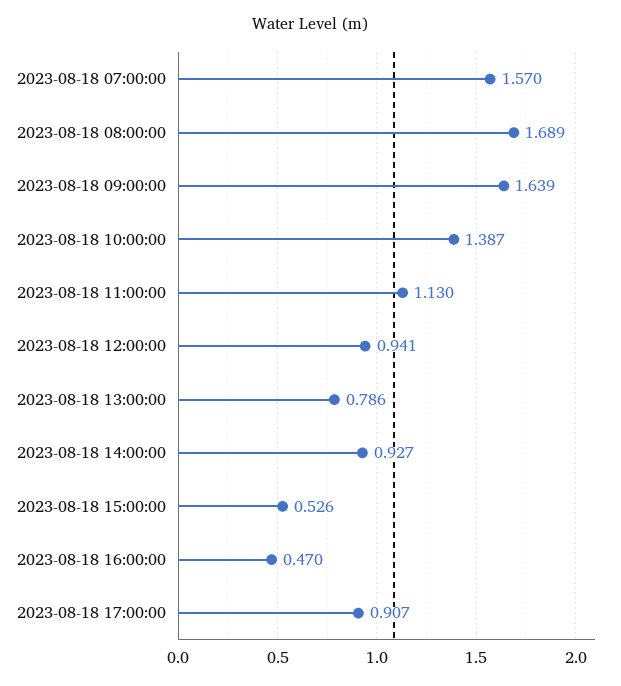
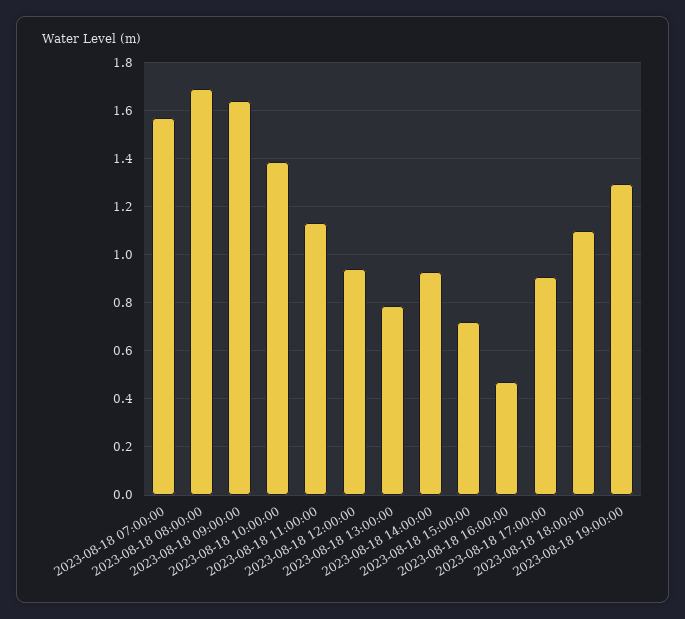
2023-08-18 15:00:00: 0.526 -> 0.725
2023-08-18 18:00:00: none -> 1.1
2023-08-18 19:00:00: none -> 1.3

